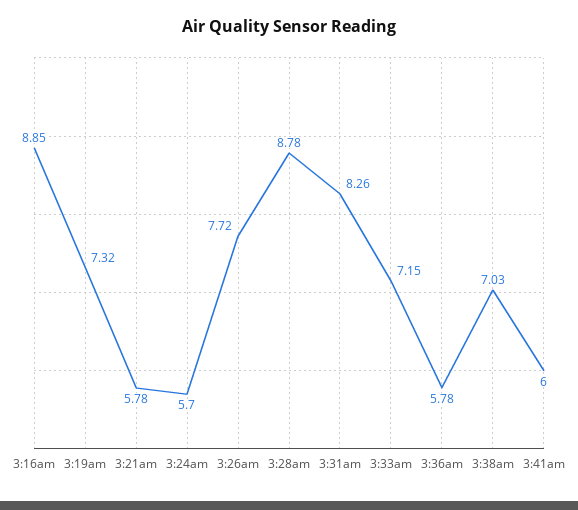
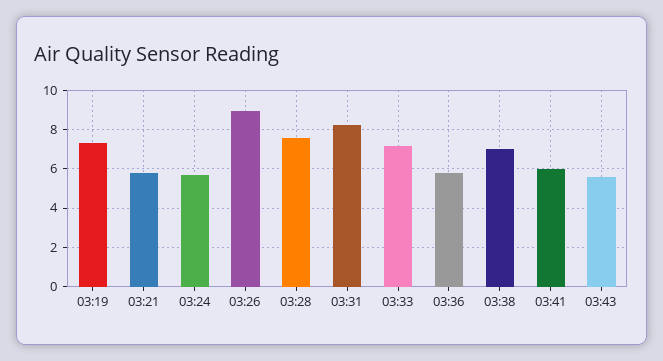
3:16am: 8.85 -> none
3:26am: 7.72 -> 9
3:28am: 8.78 -> 7.5
03:43: none -> 5.5

